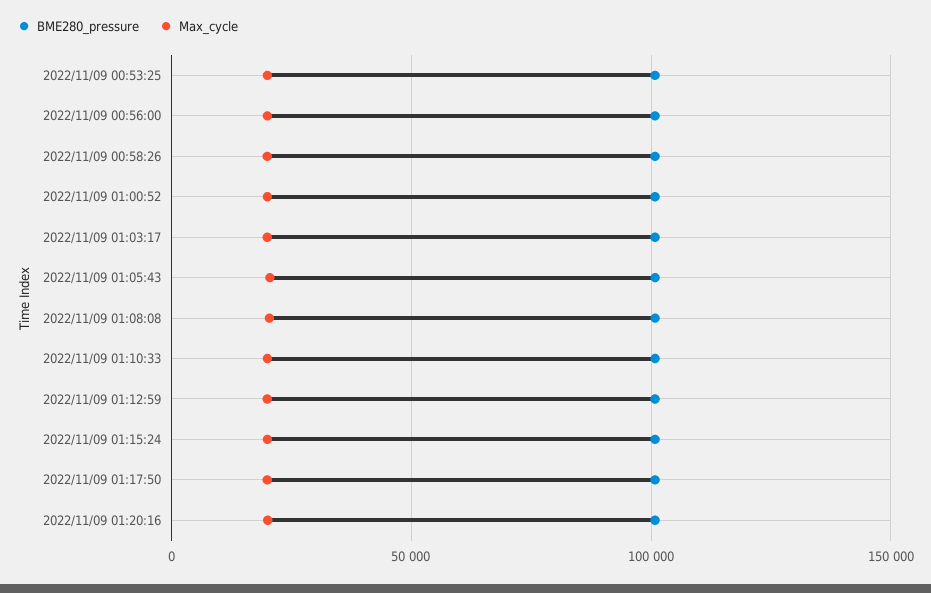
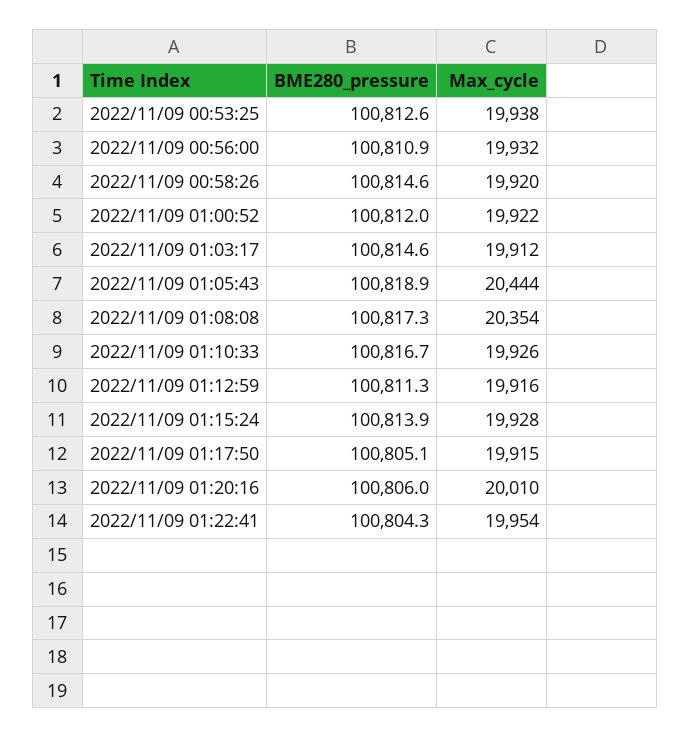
BME280_pressure, 2022/11/09 01:22:41: none -> 100804.3
Max_cycle, 2022/11/09 01:22:41: none -> 19954

